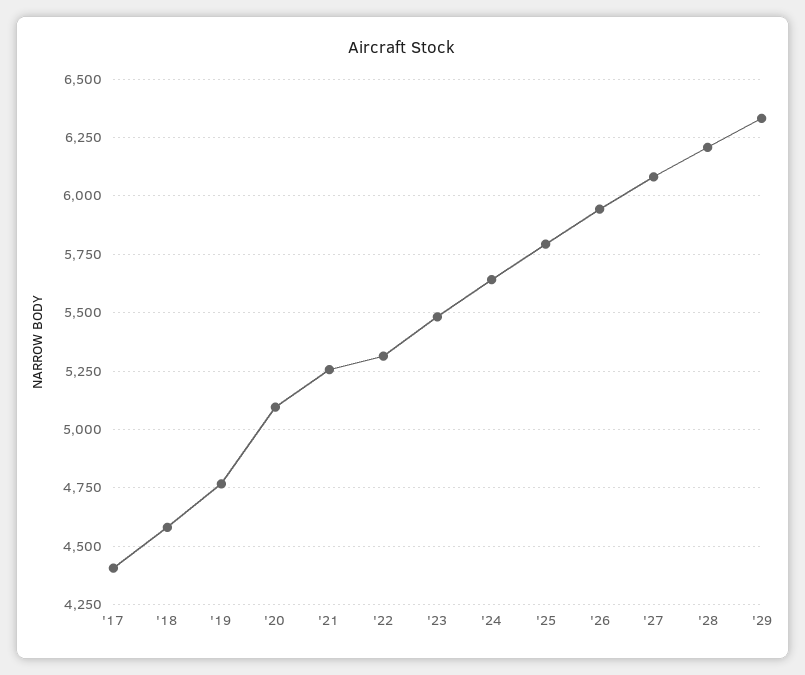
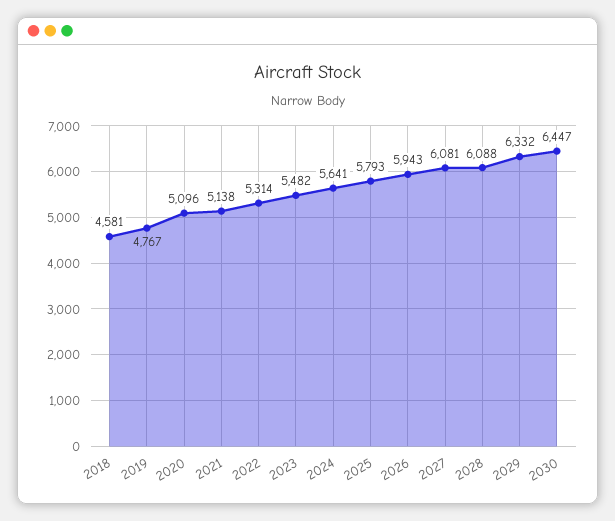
'17: 4400 -> none
'21: 5250 -> 5138
'28: 6200 -> 6088
2030: none -> 6447

